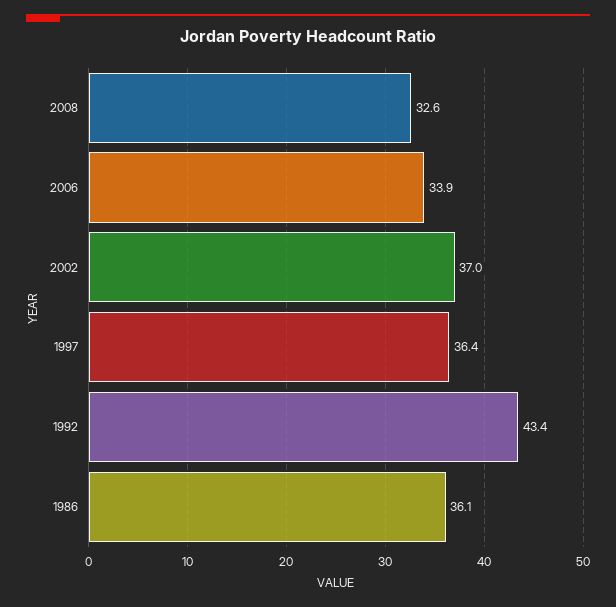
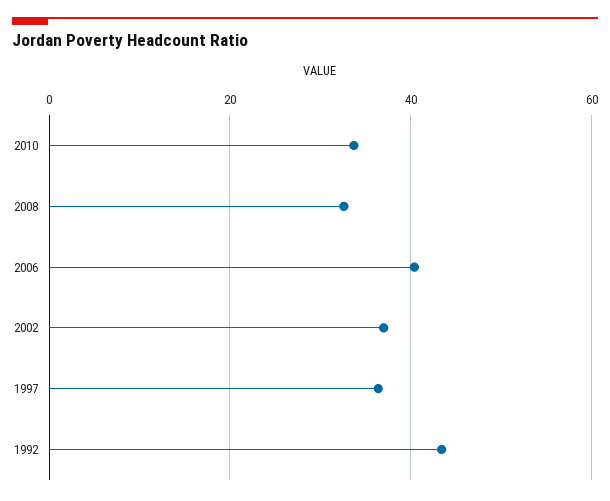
2006: 33.9 -> 40
1986: 36.1 -> none
2010: none -> 34

